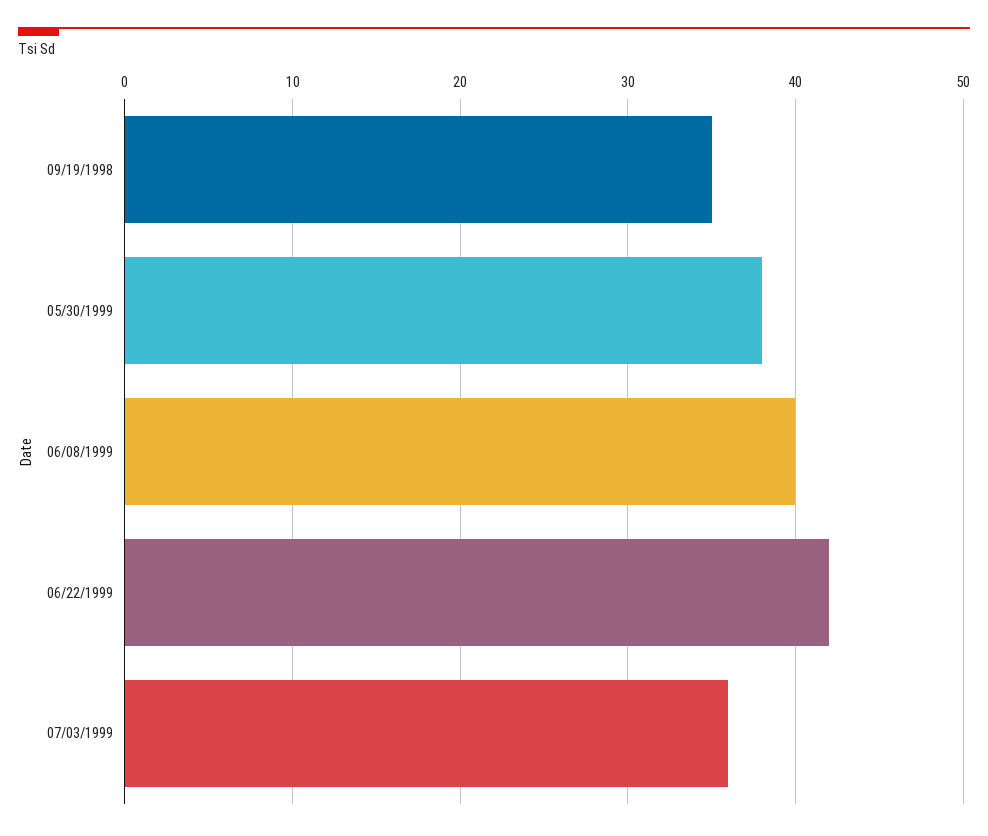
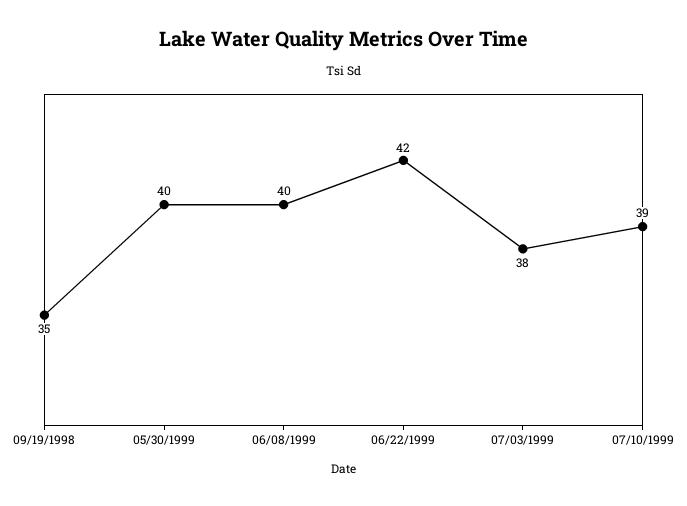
05/30/1999: 38 -> 40
07/03/1999: 36 -> 38
07/10/1999: none -> 39

